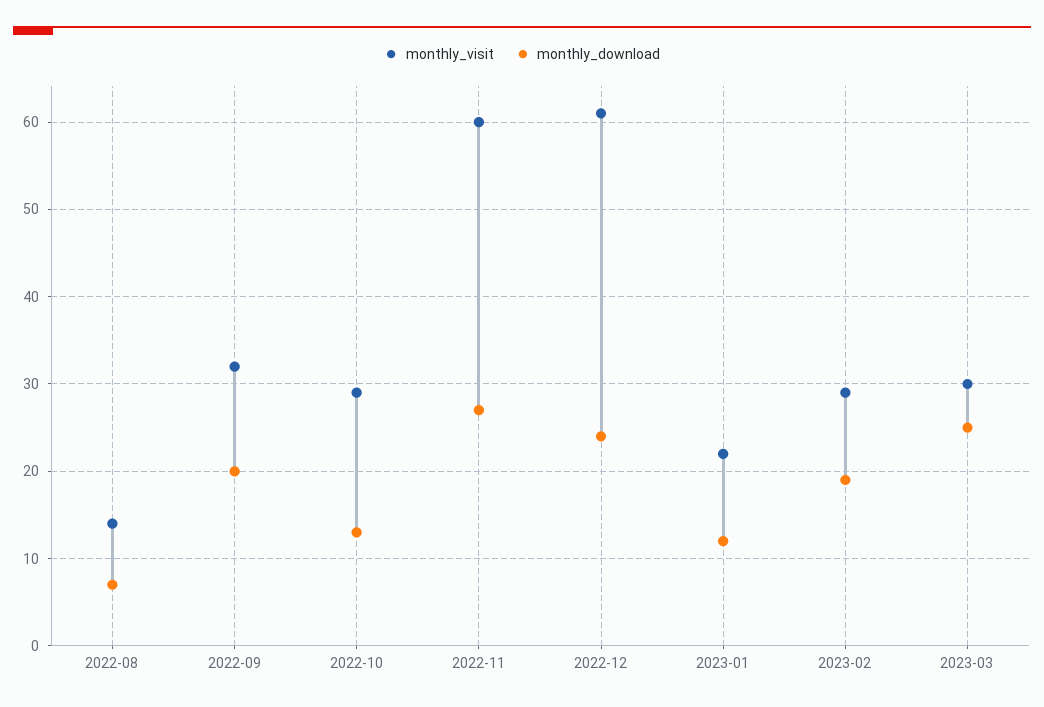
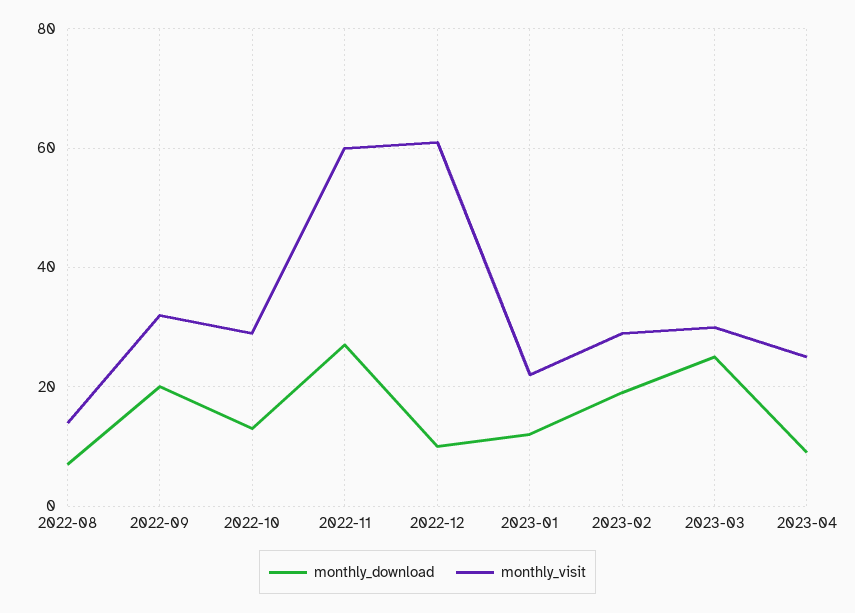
monthly_download, 2022-12: 24 -> 10
monthly_download, 2023-04: none -> 10
monthly_visit, 2023-04: none -> 25

